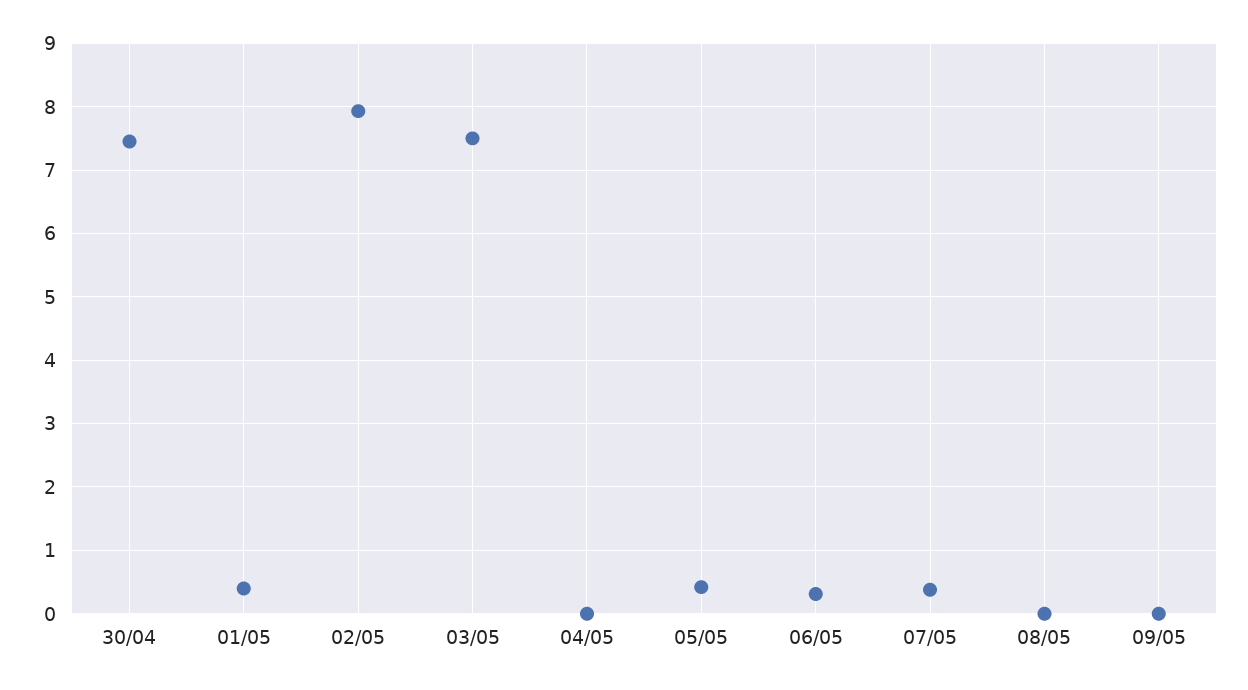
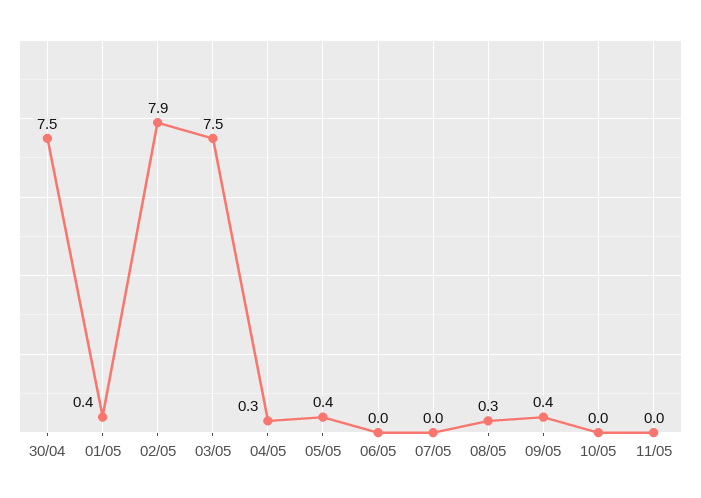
04/05: 0 -> 0.3
06/05: 0.3 -> 0
07/05: 0.4 -> 0
08/05: 0 -> 0.3
09/05: 0 -> 0.4
10/05: none -> 0
11/05: none -> 0

